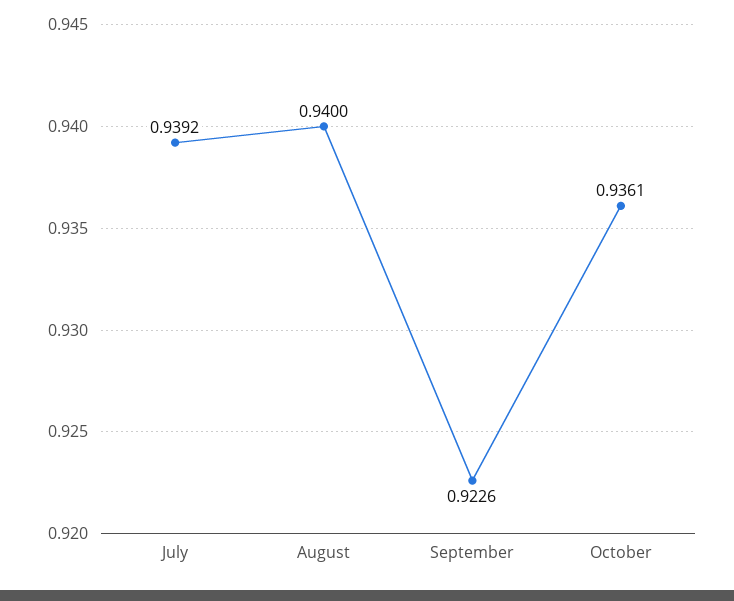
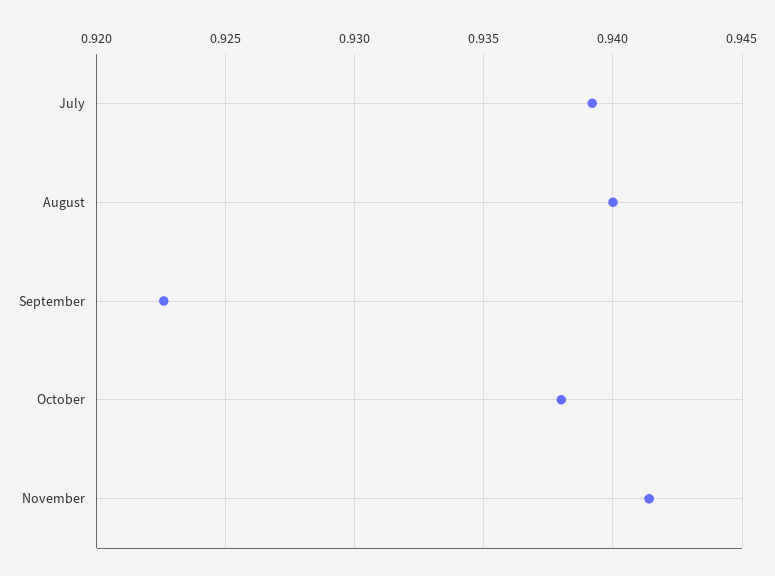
October: 0.9361 -> 0.938
November: none -> 0.9415

